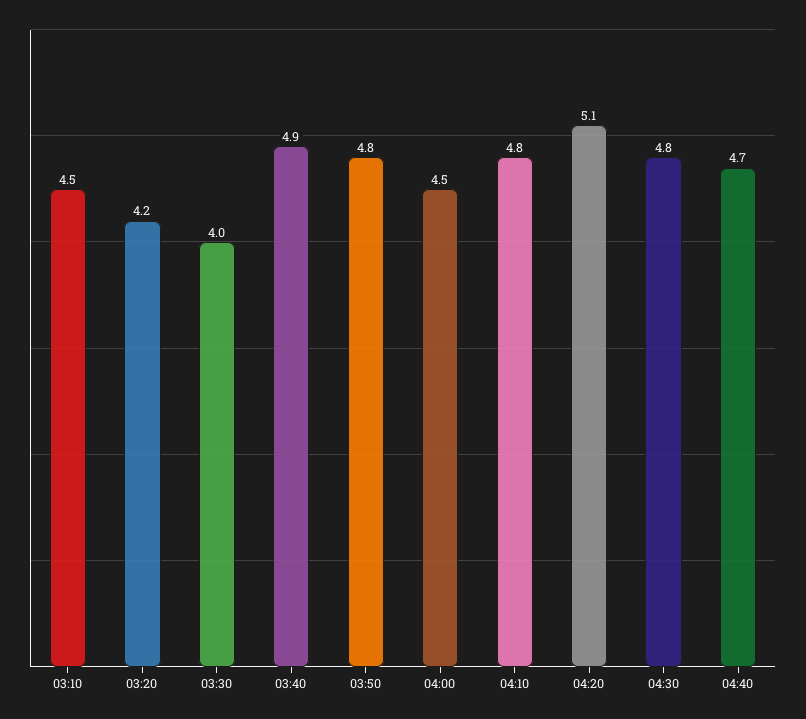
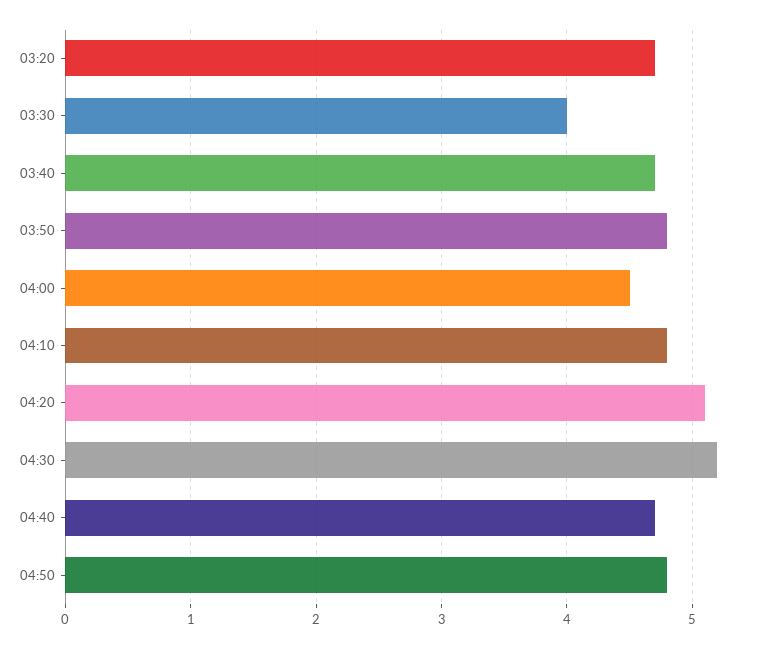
03:10: 4.5 -> none
03:20: 4.2 -> 4.7
03:40: 4.9 -> 4.7
04:30: 4.8 -> 5.2
04:50: none -> 4.8

